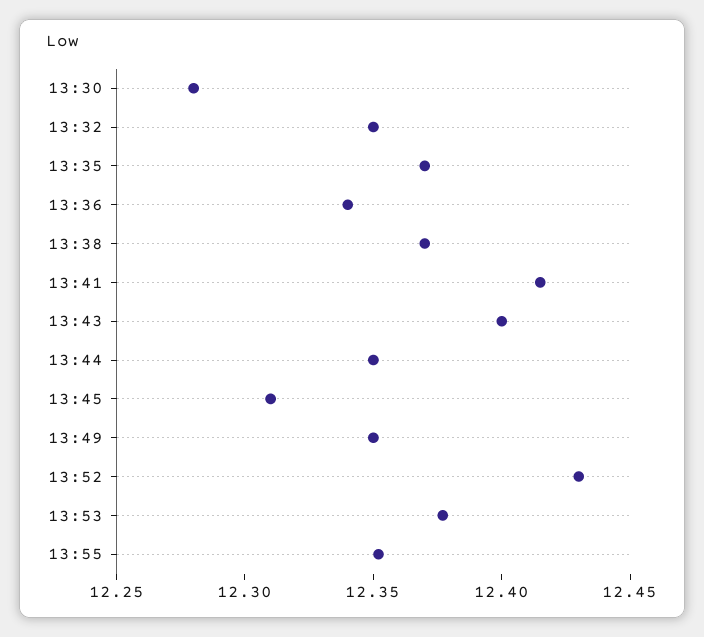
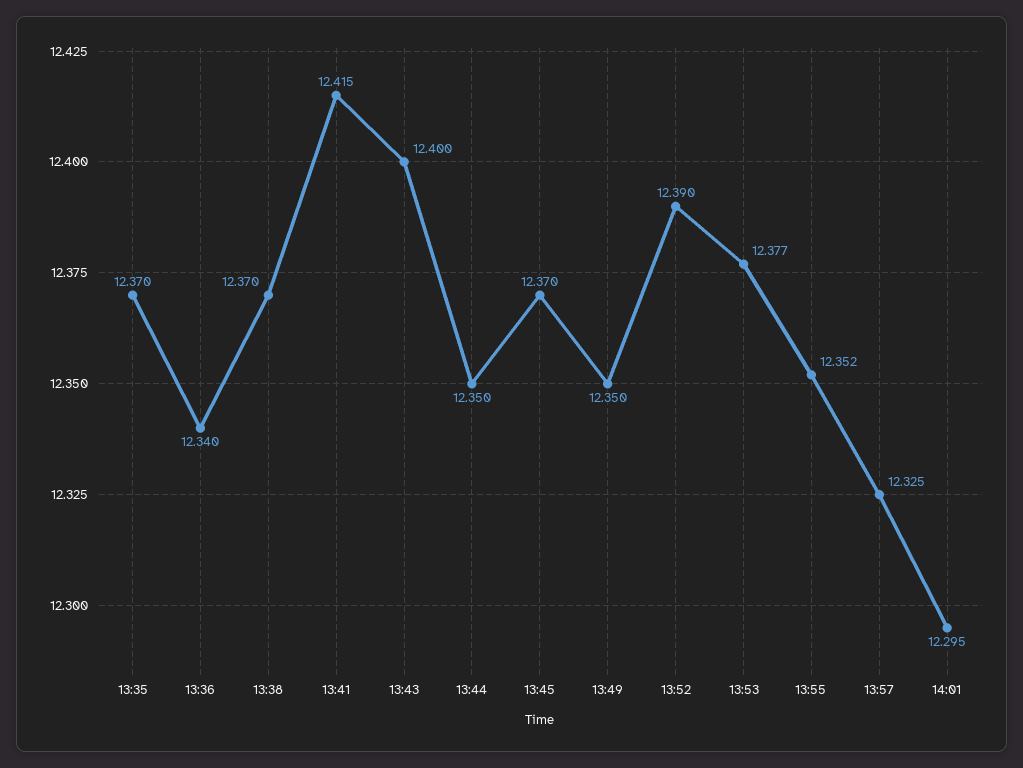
13:30: 12.28 -> none
13:32: 12.35 -> none
13:45: 12.31 -> 12.37
13:52: 12.43 -> 12.39
13:57: none -> 12.325
14:01: none -> 12.295

